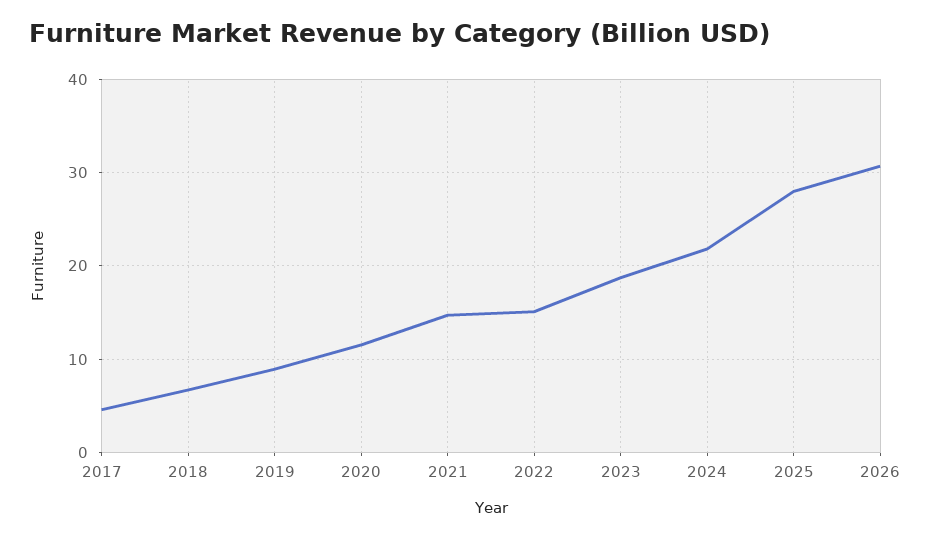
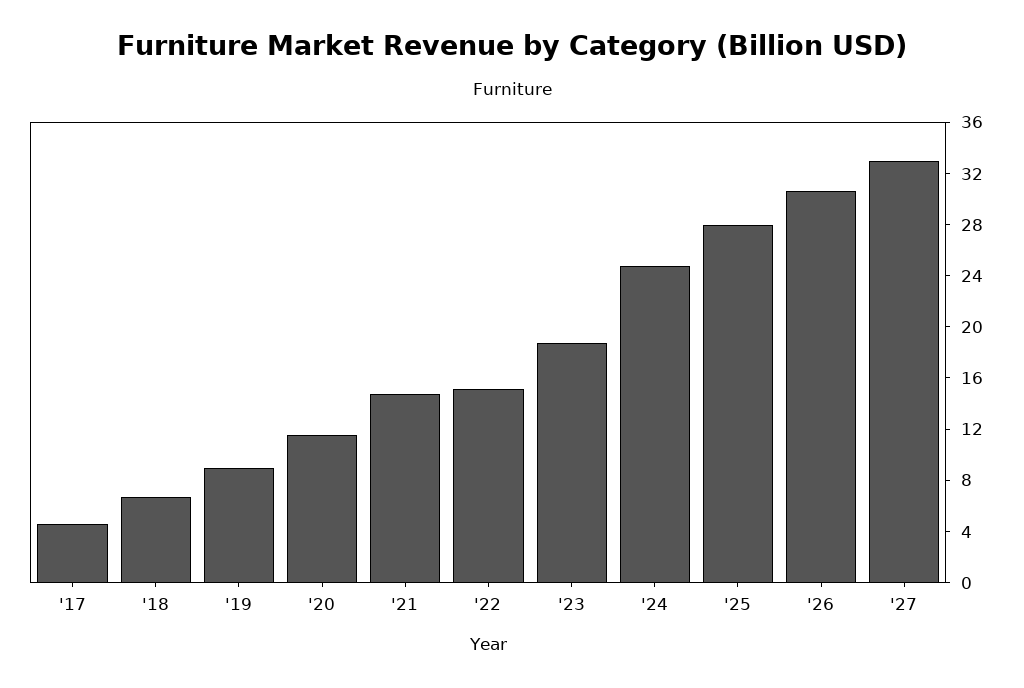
2024: 22 -> 25
'27: none -> 33

